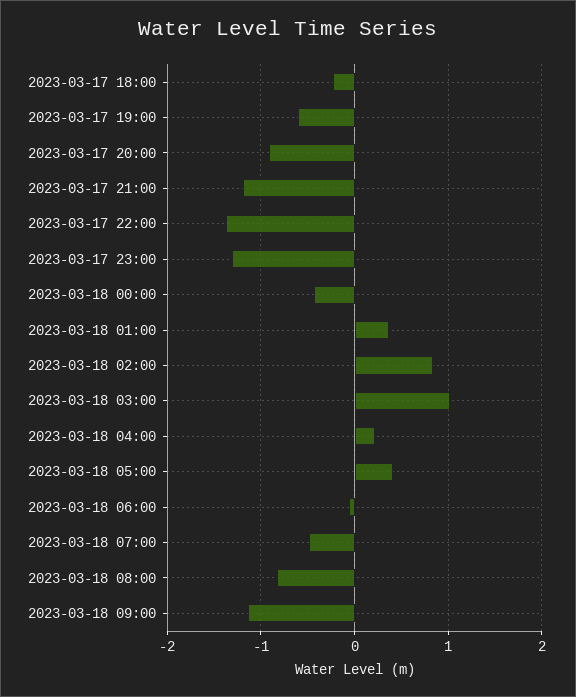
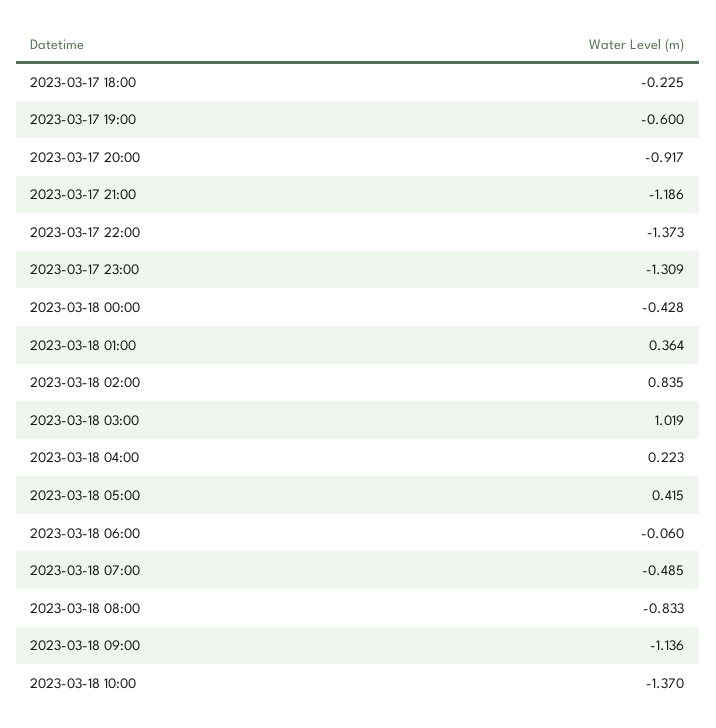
2023-03-18 10:00: none -> -1.37

